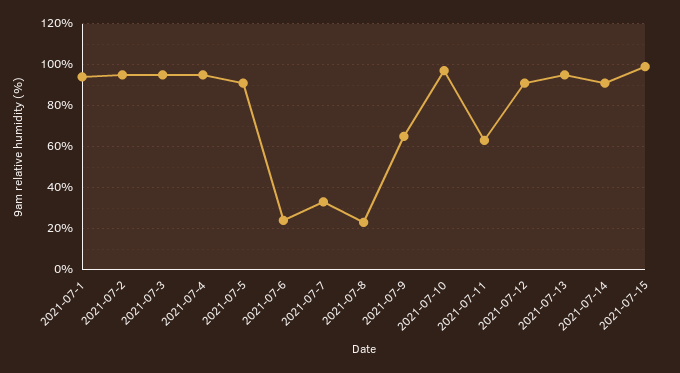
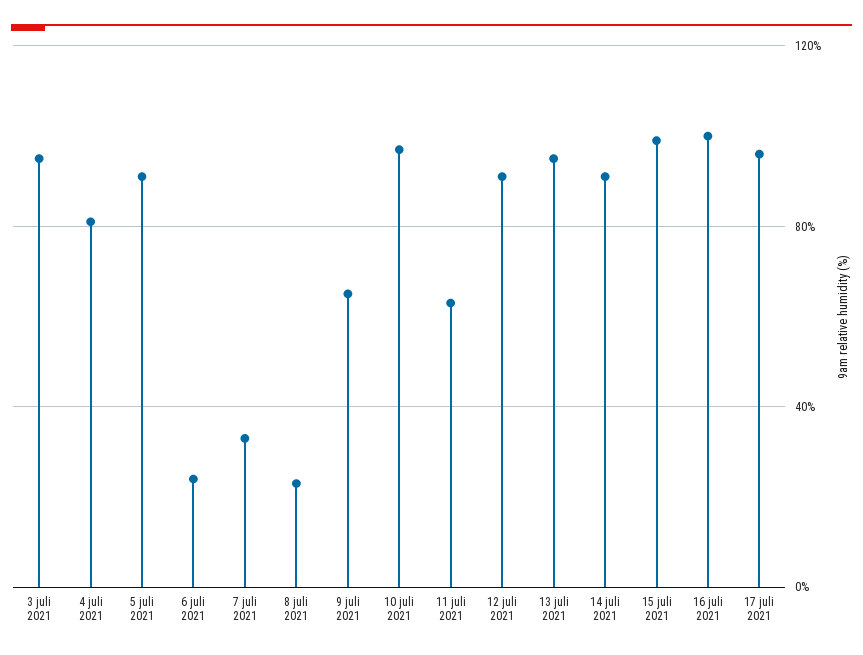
2021-07-1: 95 -> none
2021-07-2: 95 -> none
2021-07-4: 95 -> 80
16 juli 2021: none -> 100
17 juli 2021: none -> 95

